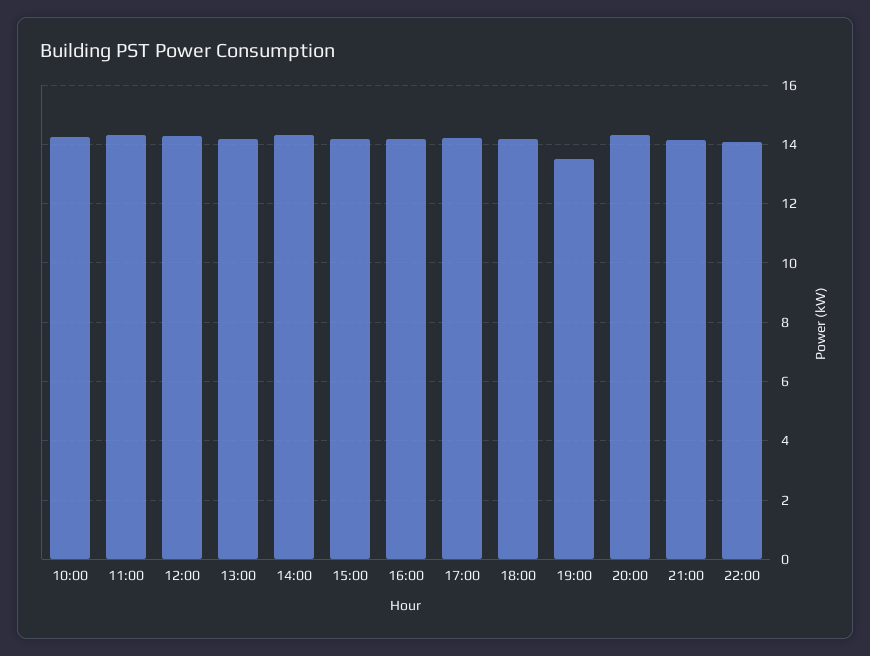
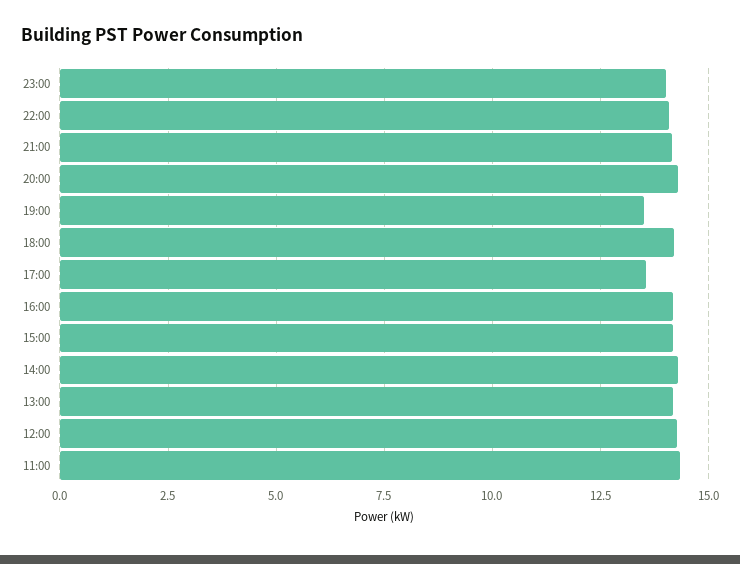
10:00: 14.25 -> none
17:00: 14.25 -> 13.5
23:00: none -> 14

